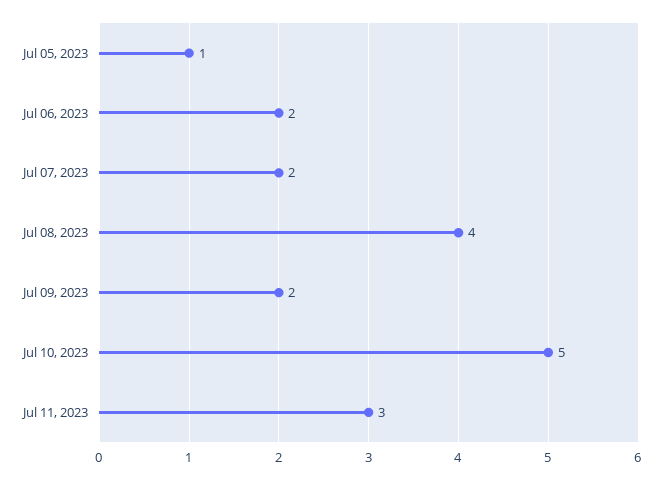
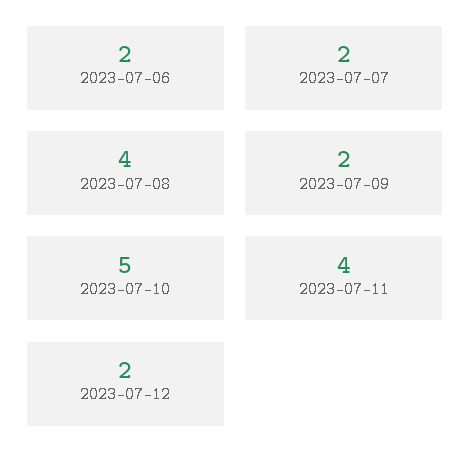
Jul 05, 2023: 1 -> none
Jul 11, 2023: 3 -> 4
2023-07-12: none -> 2

